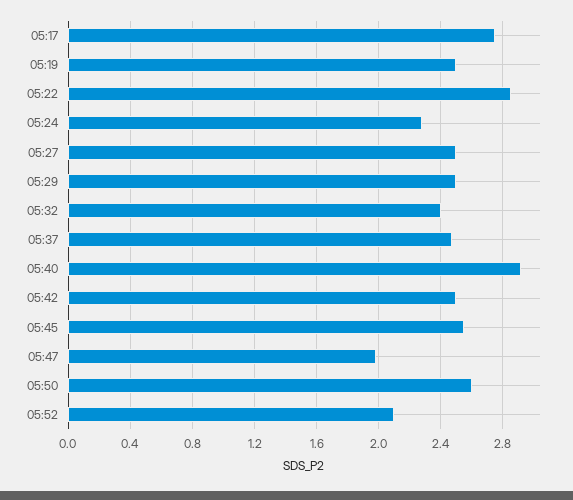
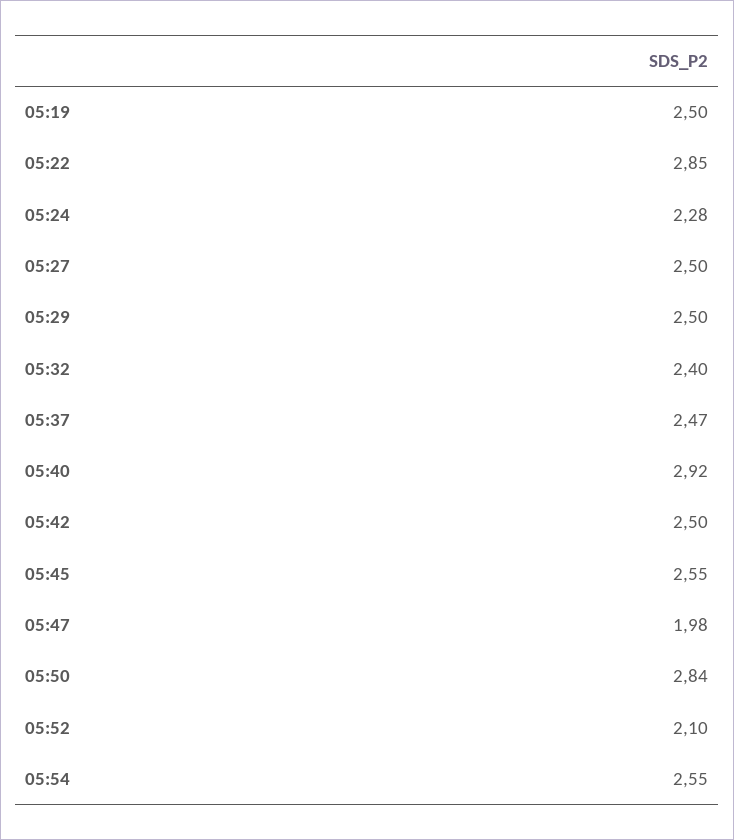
05:17: 2.75 -> none
05:50: 2.6 -> 2.84
05:54: none -> 2.55

